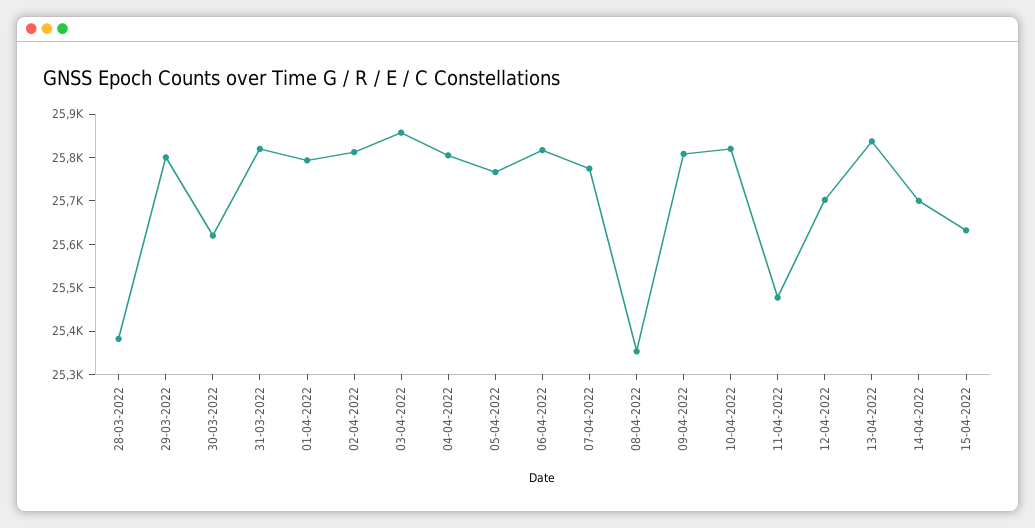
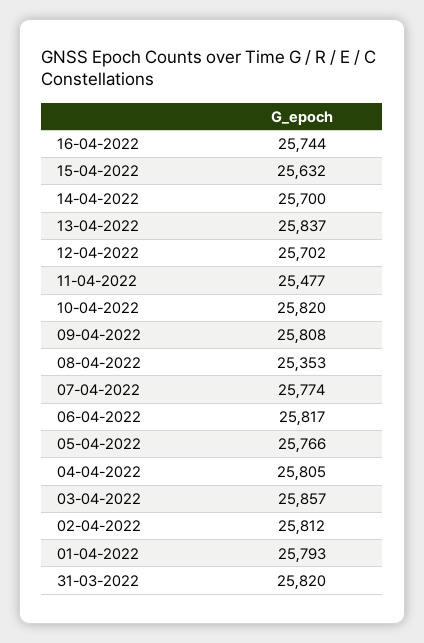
28-03-2022: 25380 -> none
29-03-2022: 25800 -> none
30-03-2022: 25620 -> none
16-04-2022: none -> 25744

